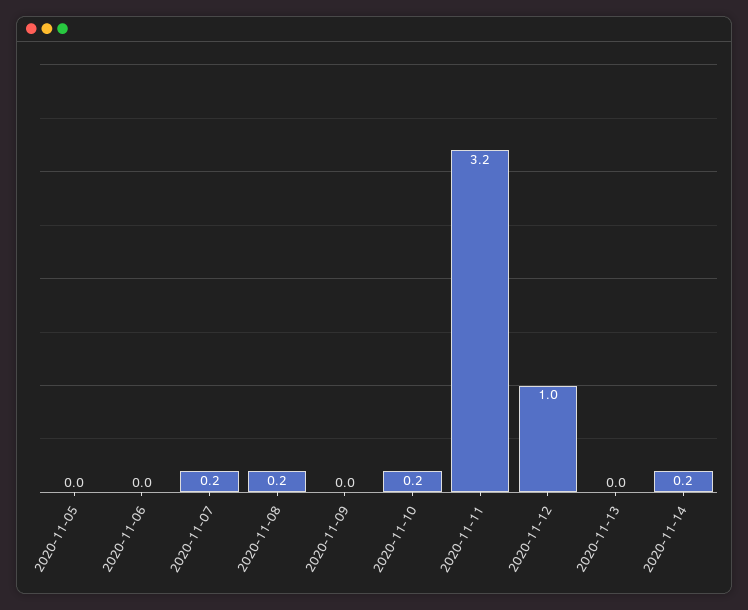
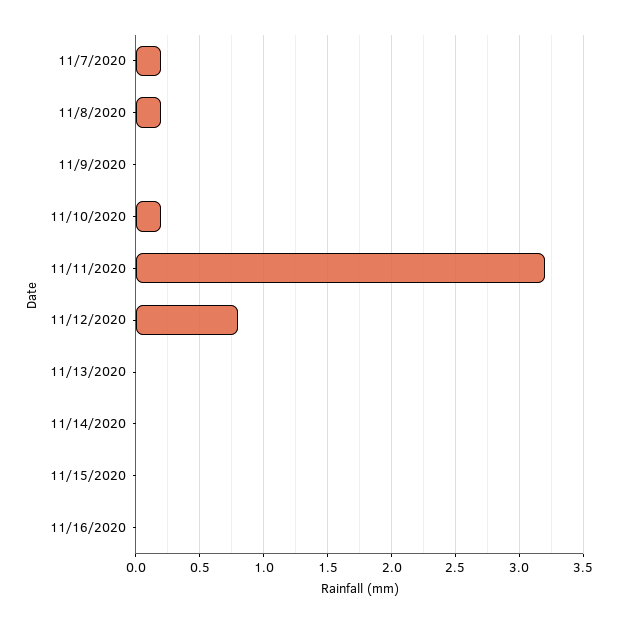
2020-11-05: 0 -> none
2020-11-06: 0 -> none
2020-11-12: 1 -> 0.8
2020-11-14: 0.2 -> 0
11/15/2020: none -> 0
11/16/2020: none -> 0

